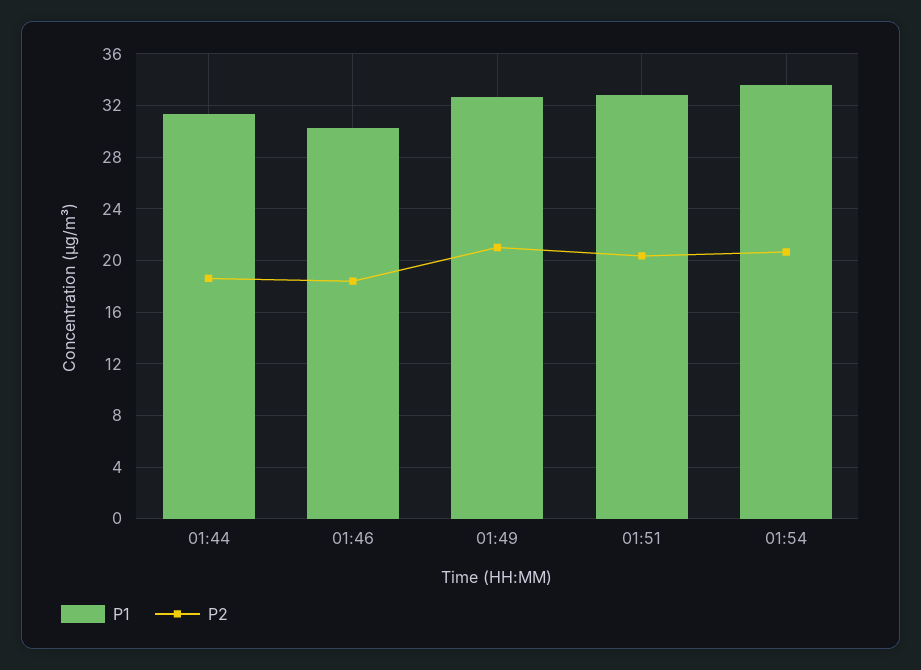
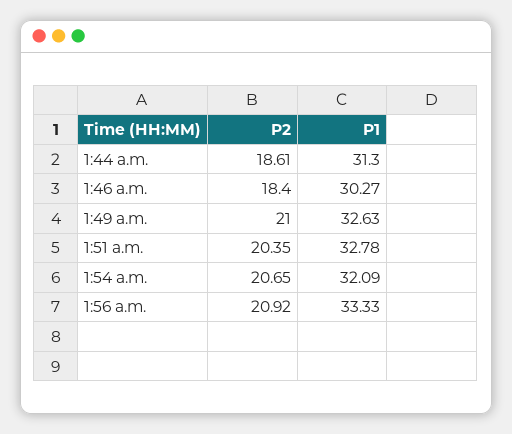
P1, 01:54: 33.5 -> 32.09
P2, 1:56 a.m.: none -> 20.92
P1, 1:56 a.m.: none -> 33.33

